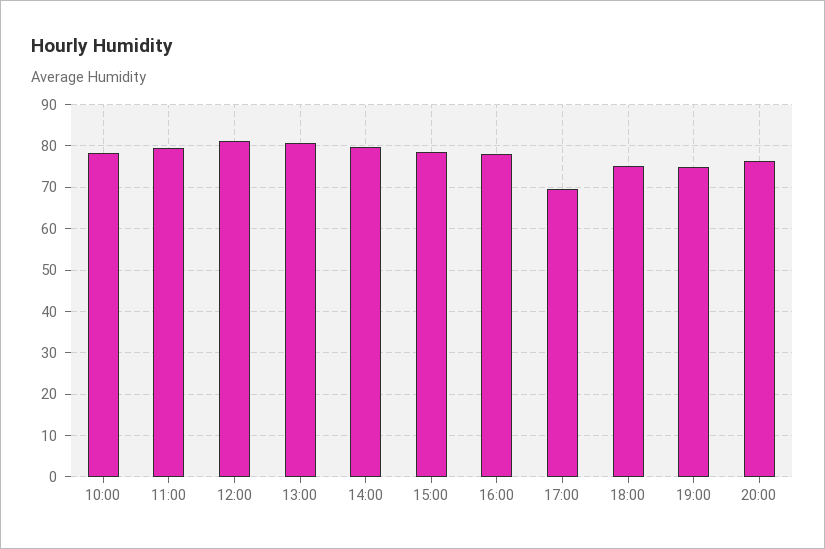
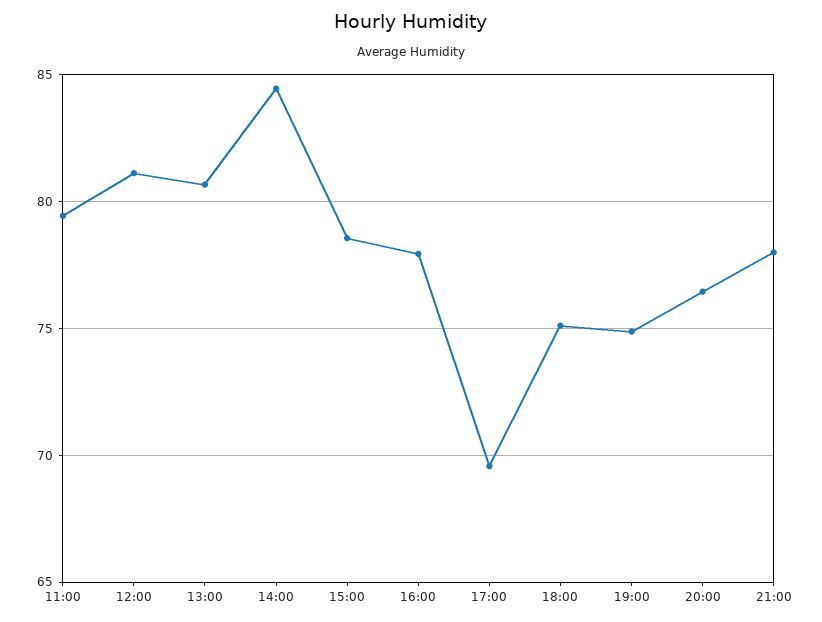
10:00: 78 -> none
14:00: 80 -> 84.5
21:00: none -> 78

